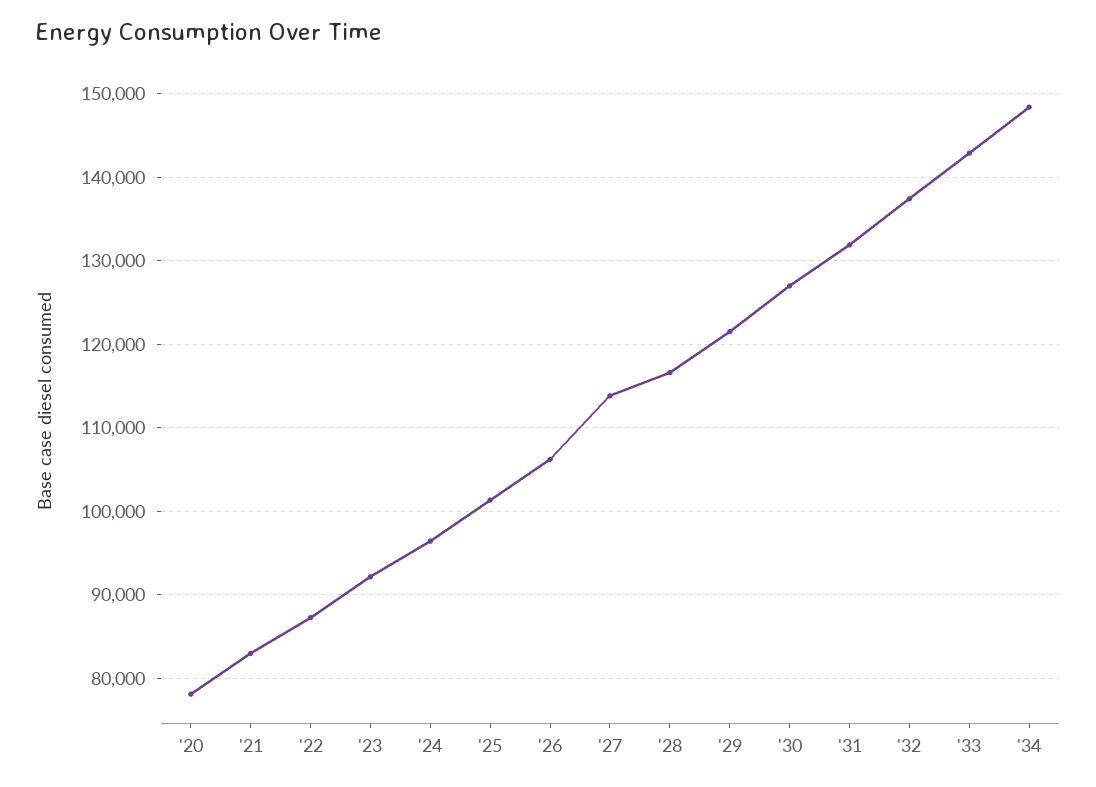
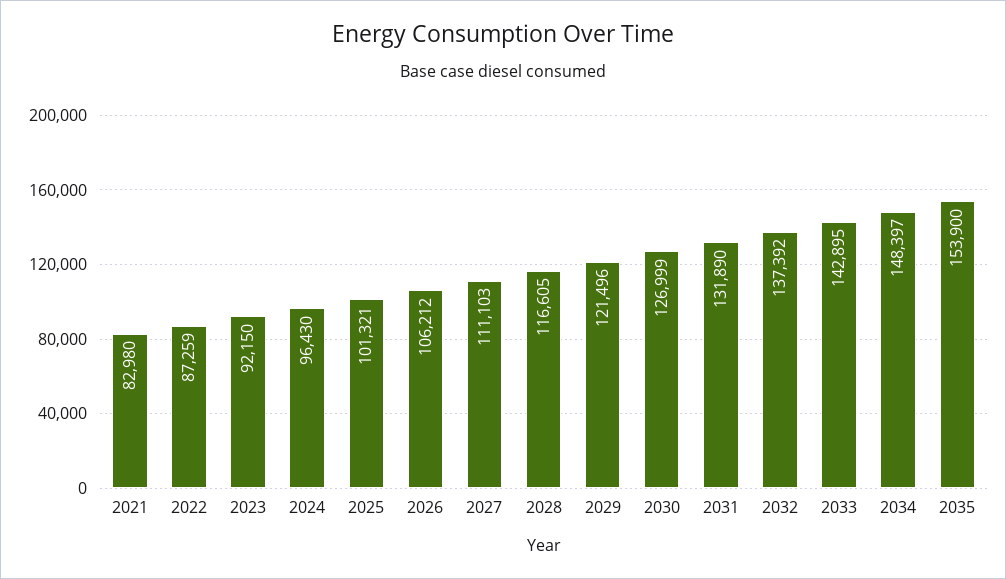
'20: 78000 -> none
'27: 114000 -> 111103
2035: none -> 153900

